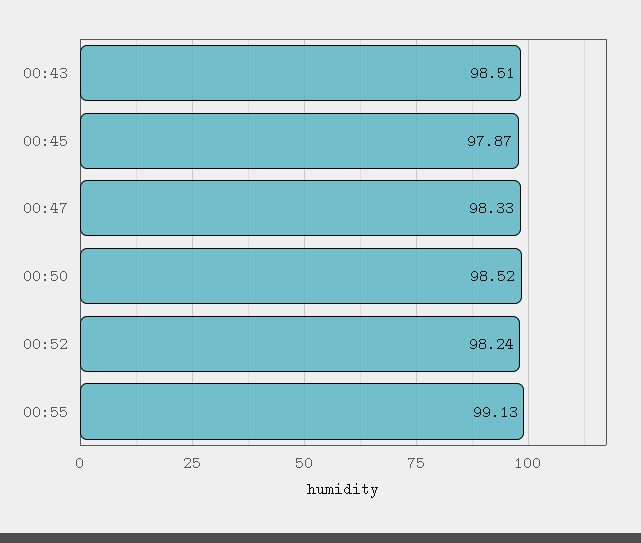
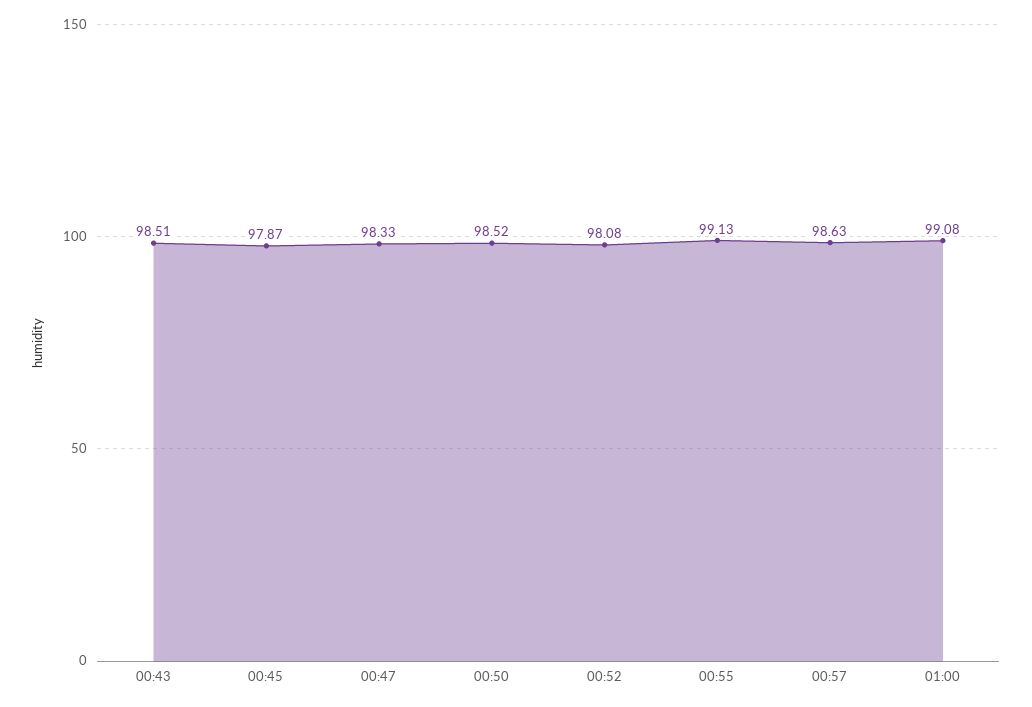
00:52: 98.24 -> 98.08
00:57: none -> 98.63
01:00: none -> 99.08

